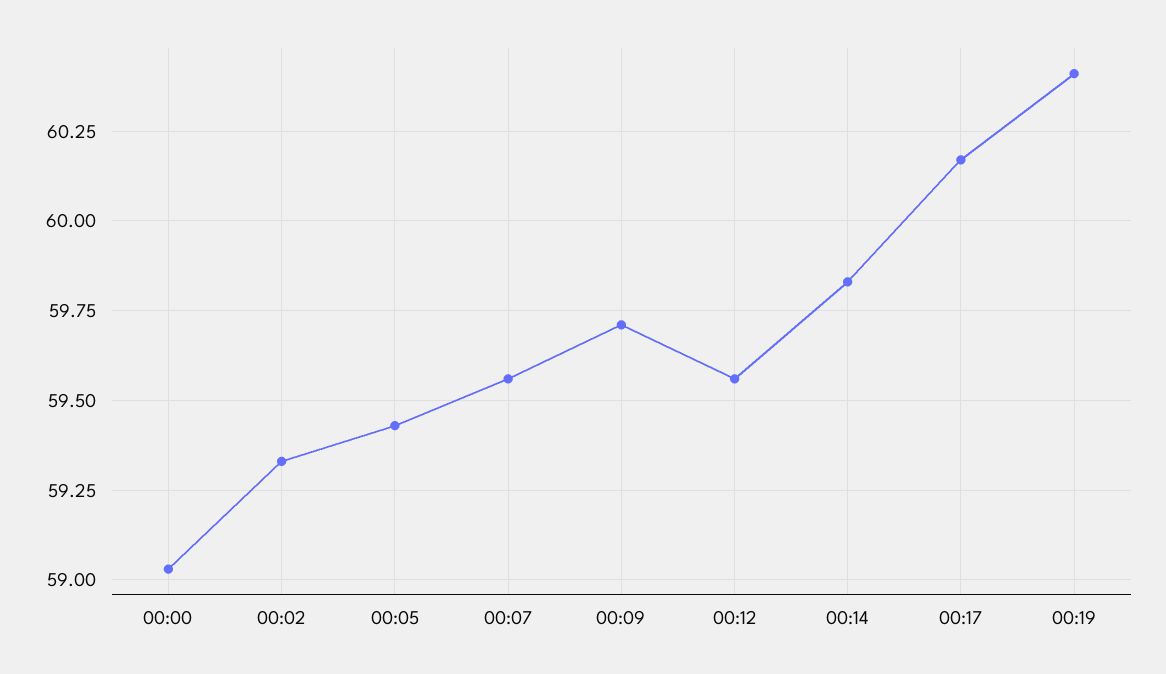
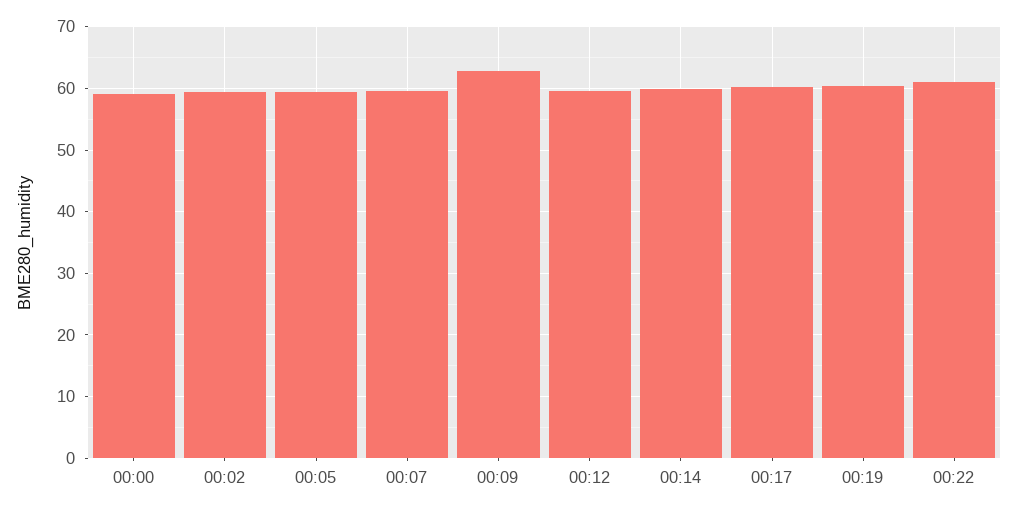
00:09: 59.7 -> 63
00:22: none -> 61

